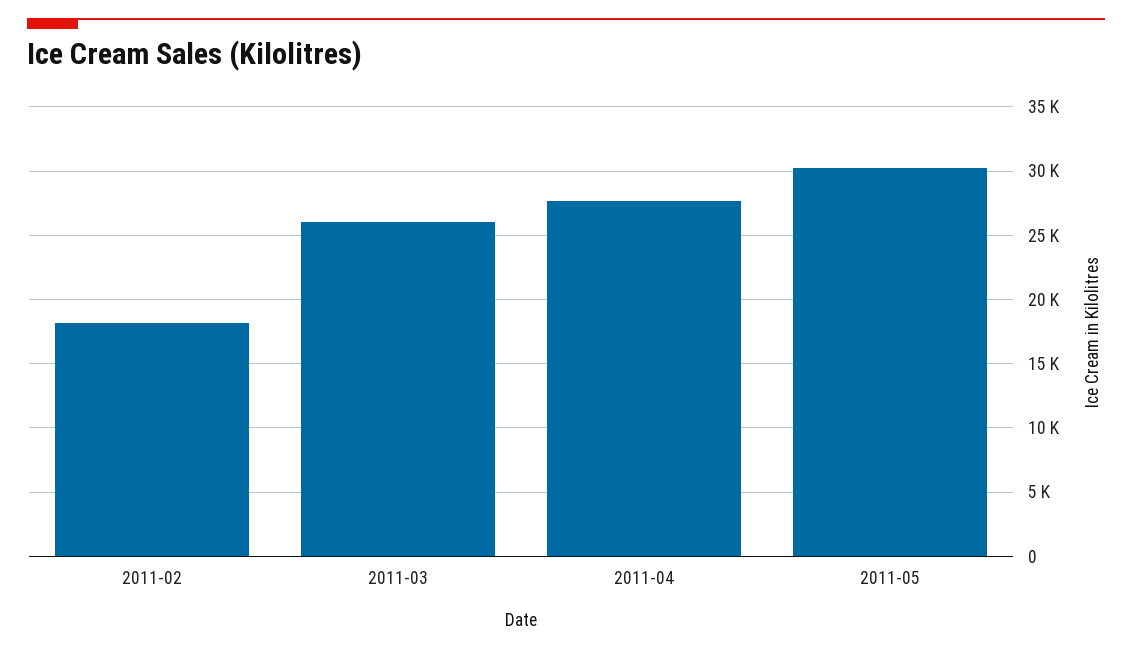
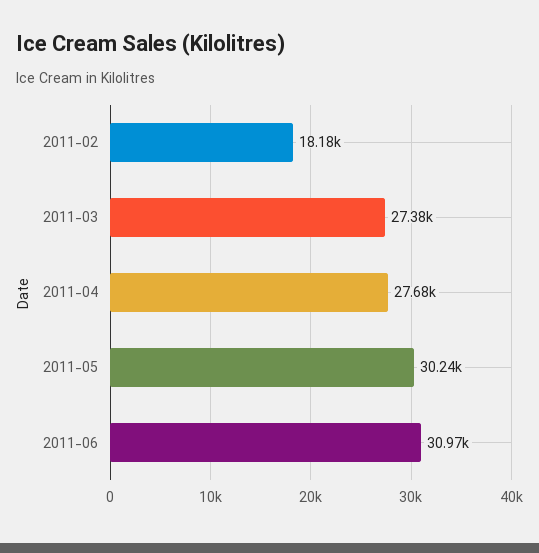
2011-03: 26000 -> 27380
2011-06: none -> 30970

